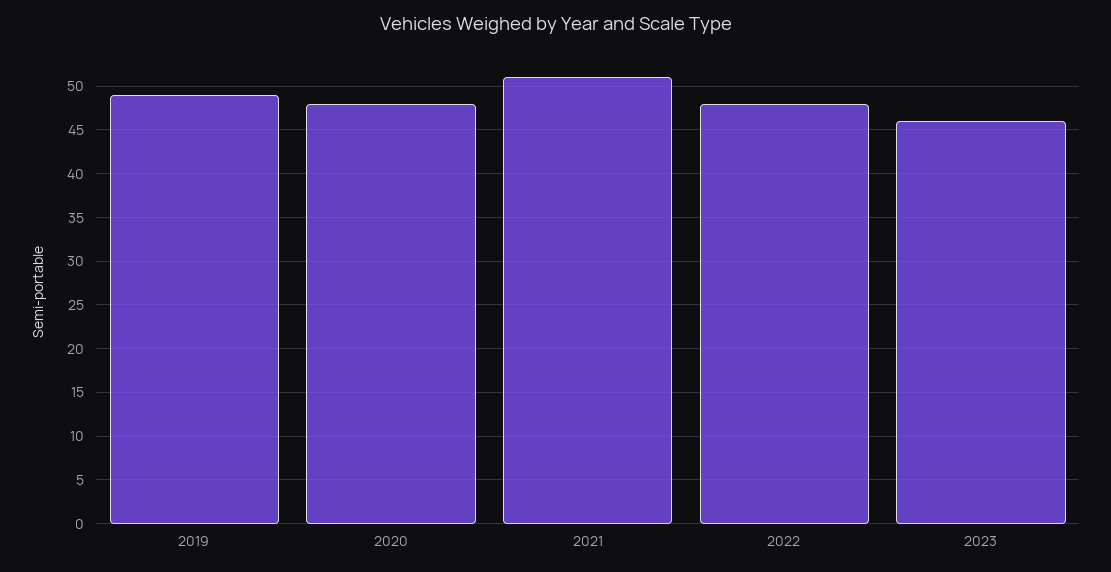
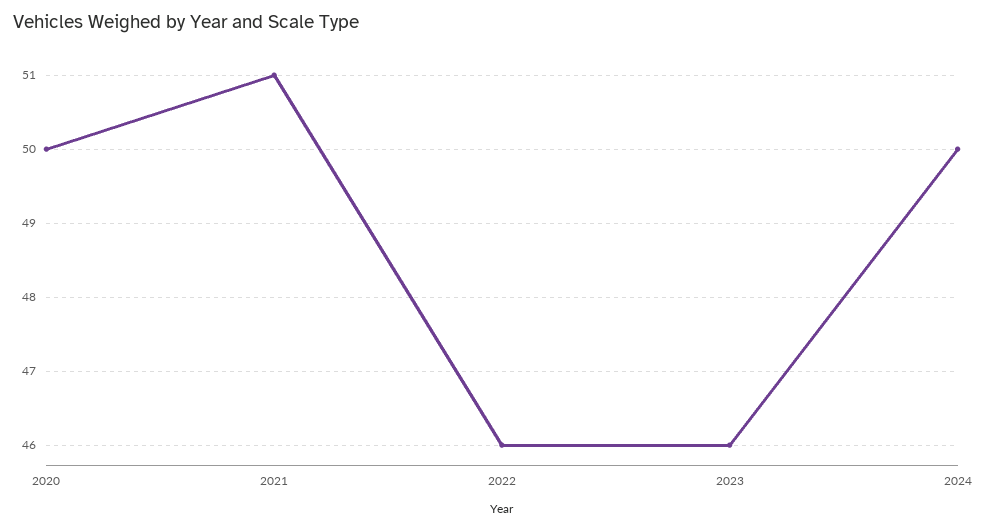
2019: 49 -> none
2020: 48 -> 50
2022: 48 -> 46
2024: none -> 50

